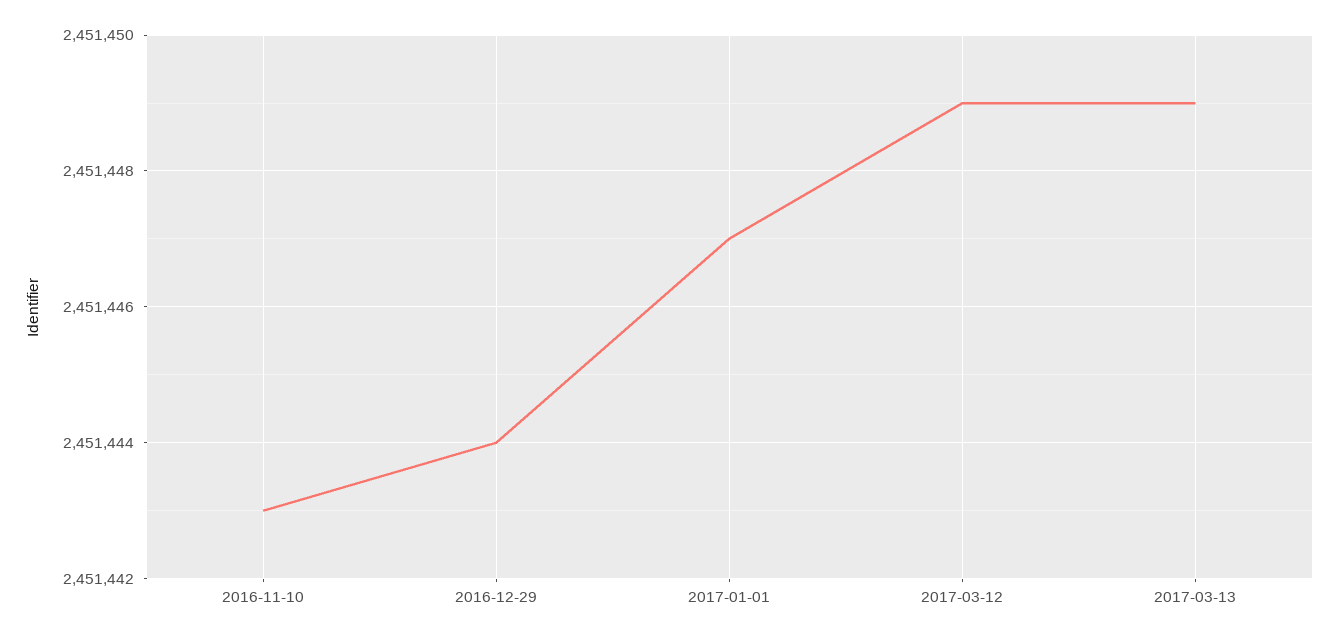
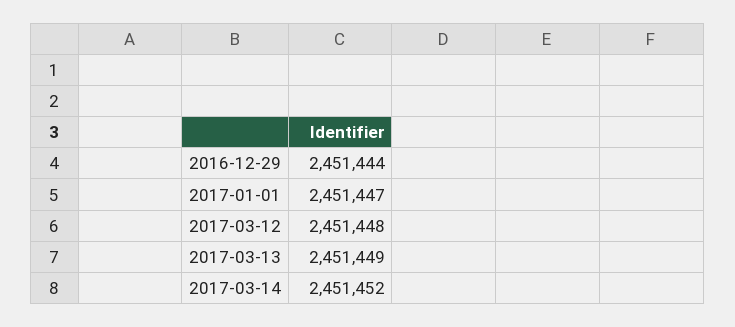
2016-11-10: 2451443 -> none
2017-03-12: 2451449 -> 2451448
2017-03-14: none -> 2451452

